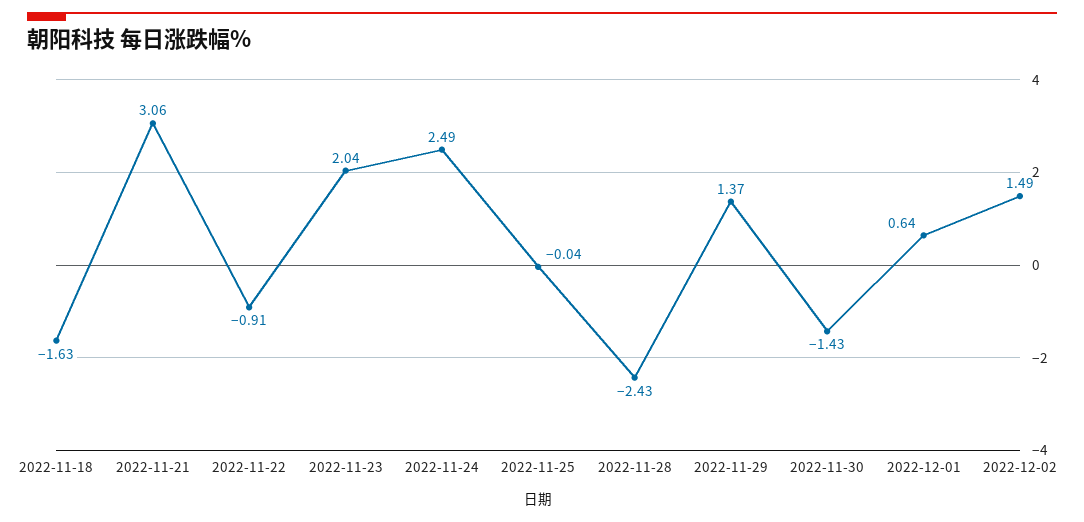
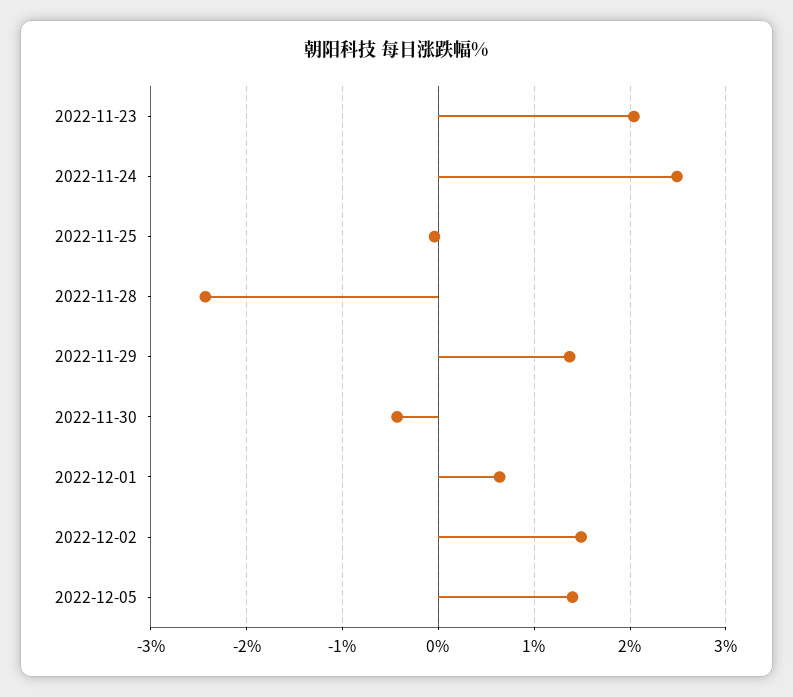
2022-11-18: -1.63 -> none
2022-11-21: 3.06 -> none
2022-11-22: -0.91 -> none
2022-11-30: -1.43 -> -0.4
2022-12-05: none -> 1.4

